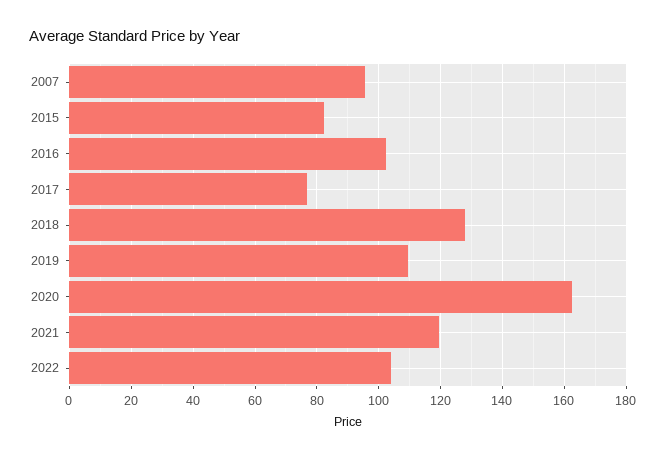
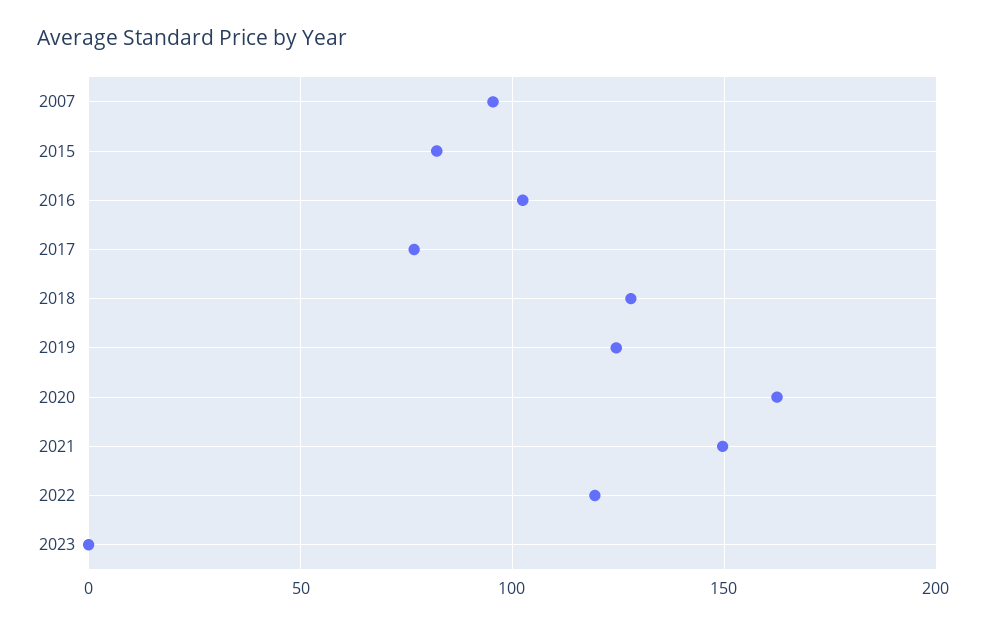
2019: 110 -> 125
2021: 120 -> 150
2022: 104 -> 120
2023: none -> 0

